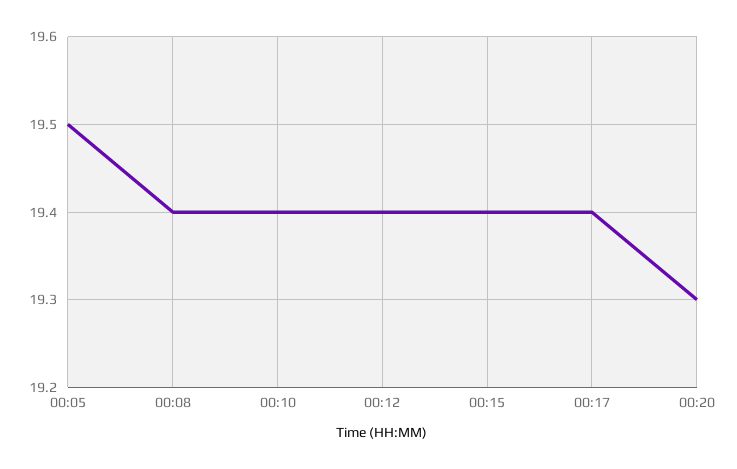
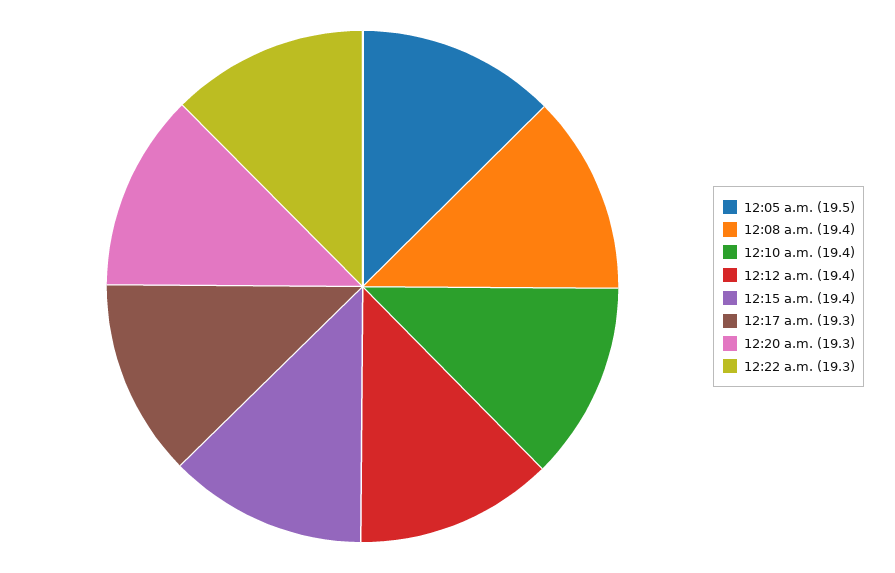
00:17: 19.4 -> 19.3
12:22 a.m.: none -> 19.3

